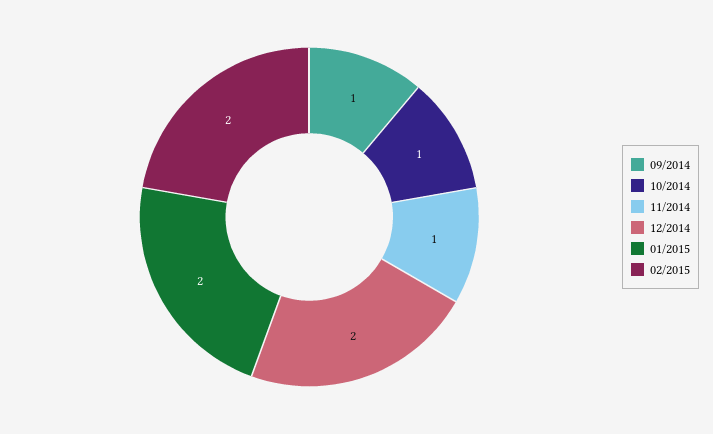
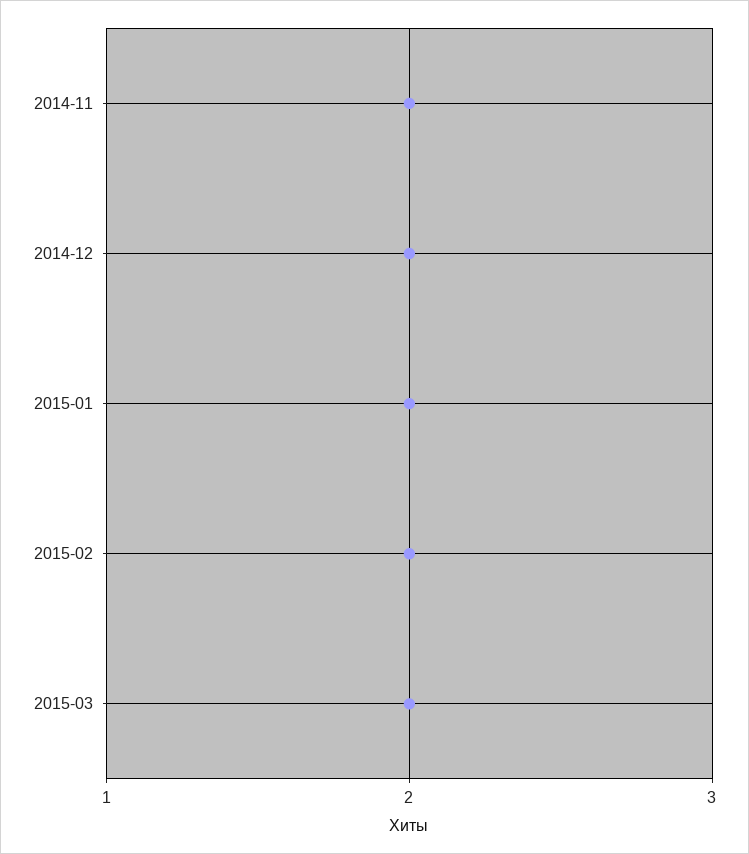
09/2014: 1 -> none
10/2014: 1 -> none
11/2014: 1 -> 2
2015-03: none -> 2

